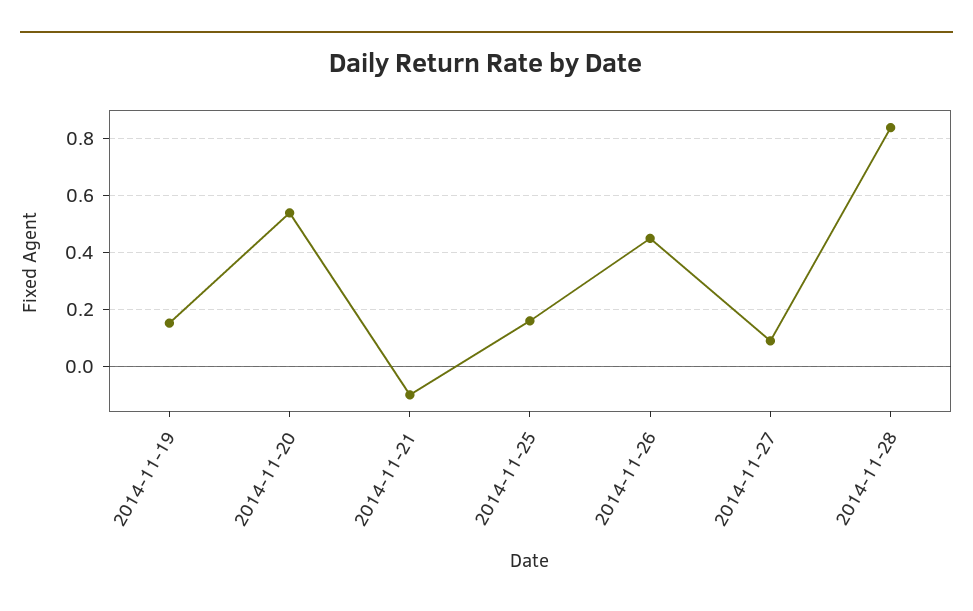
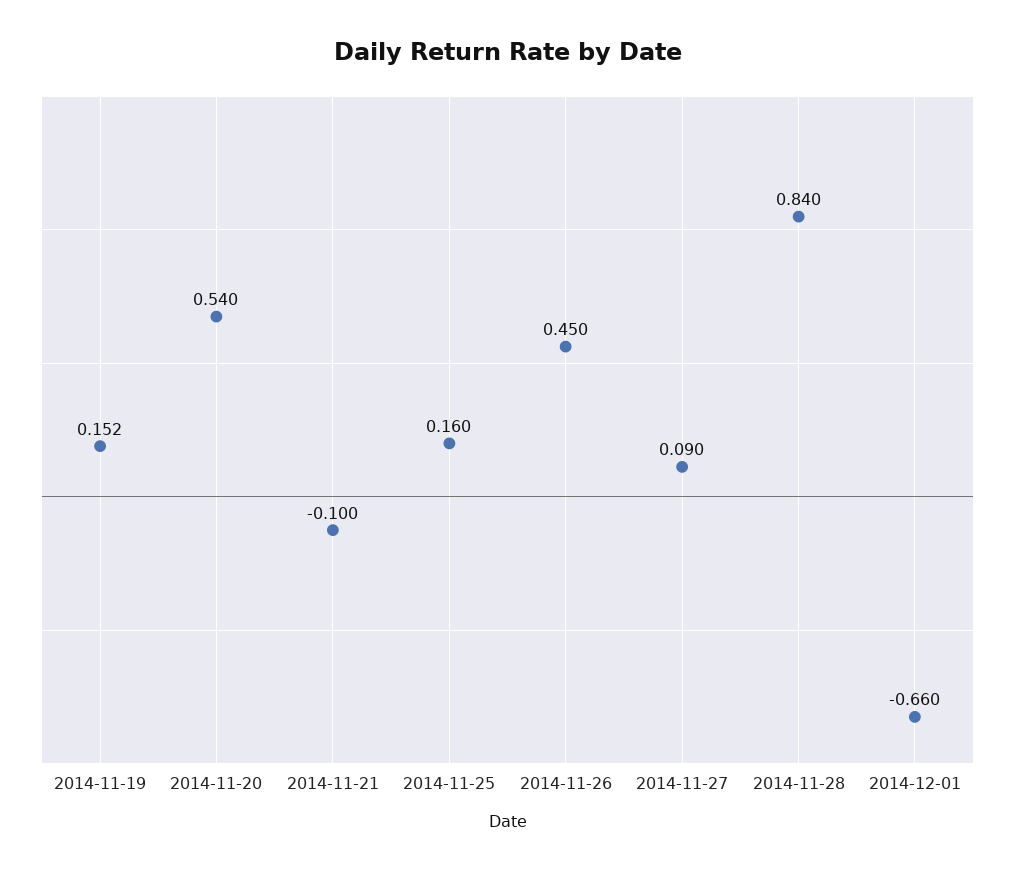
2014-12-01: none -> -0.66

